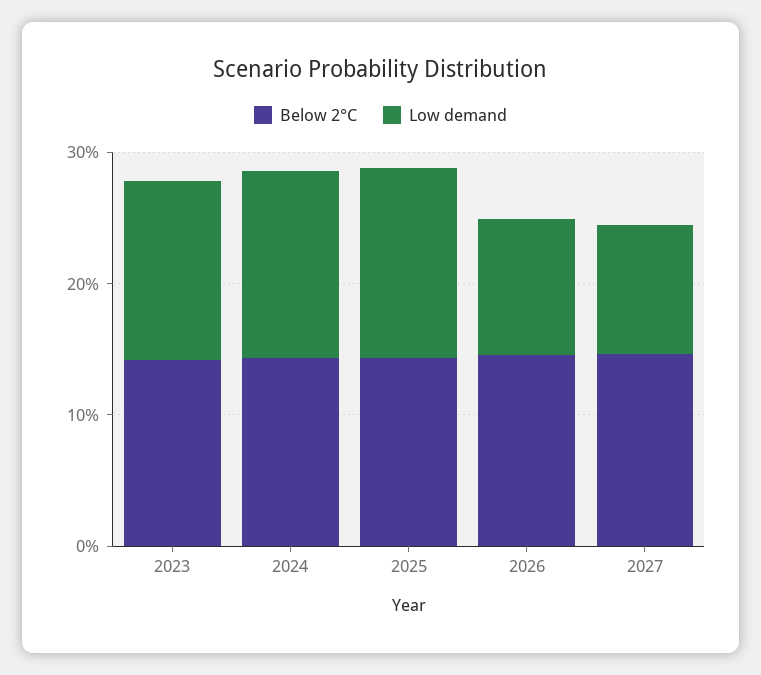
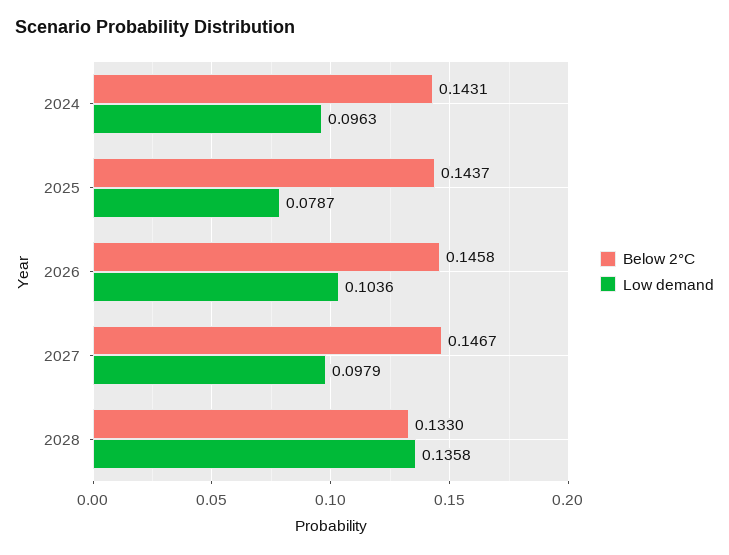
Below 2°C, 2023: 0.14 -> none
Low demand, 2023: 0.14 -> none
Low demand, 2024: 0.14 -> 0.0963
Low demand, 2025: 0.14 -> 0.0787
Below 2°C, 2028: none -> 0.133
Low demand, 2028: none -> 0.1358

